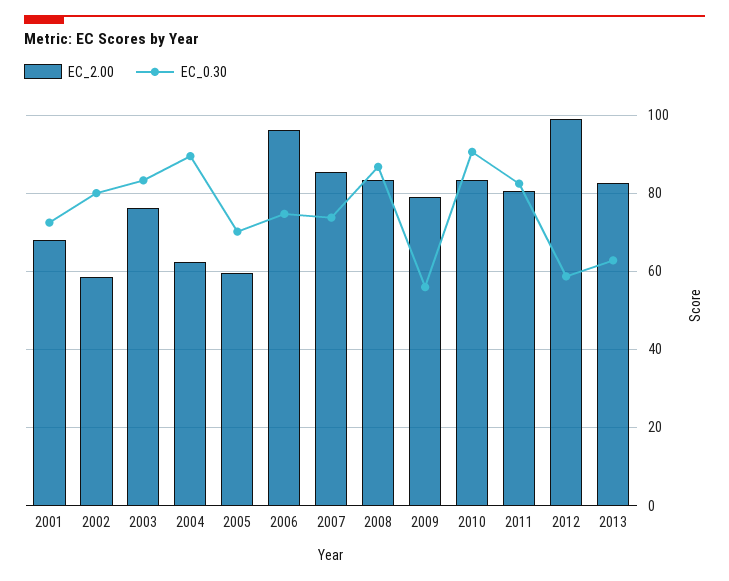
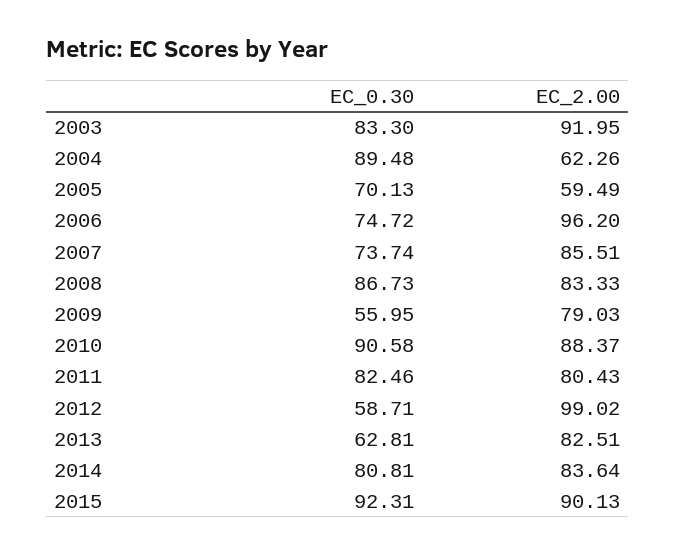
EC_2.00, 2001: 68 -> none
EC_0.30, 2001: 72 -> none
EC_2.00, 2002: 58 -> none
EC_0.30, 2002: 80 -> none
EC_2.00, 2003: 76 -> 91.95
EC_2.00, 2010: 84 -> 88.37
EC_0.30, 2014: none -> 80.81
EC_2.00, 2014: none -> 83.64
EC_0.30, 2015: none -> 92.31
EC_2.00, 2015: none -> 90.13

